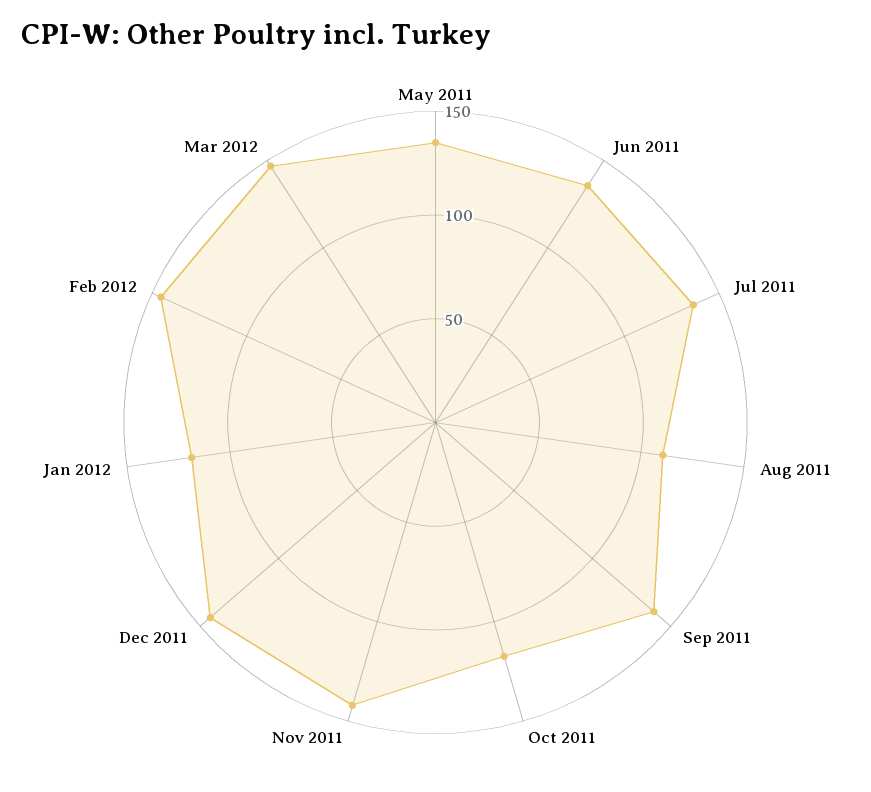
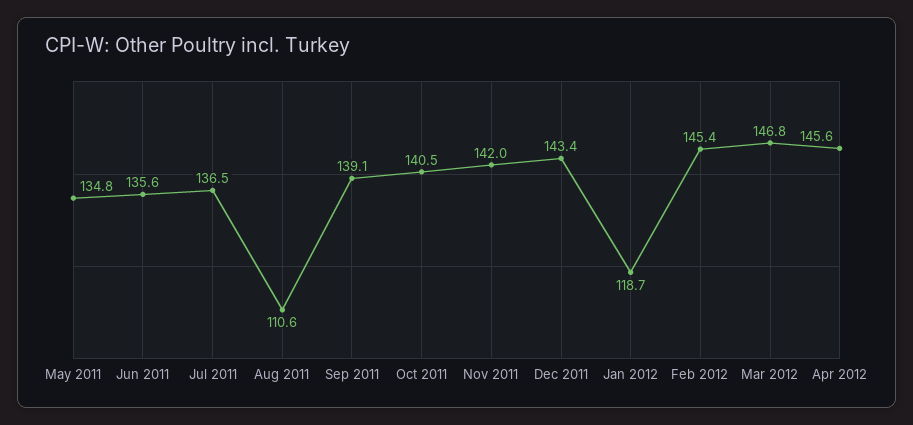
Oct 2011: 120 -> 140.5
Apr 2012: none -> 145.6

